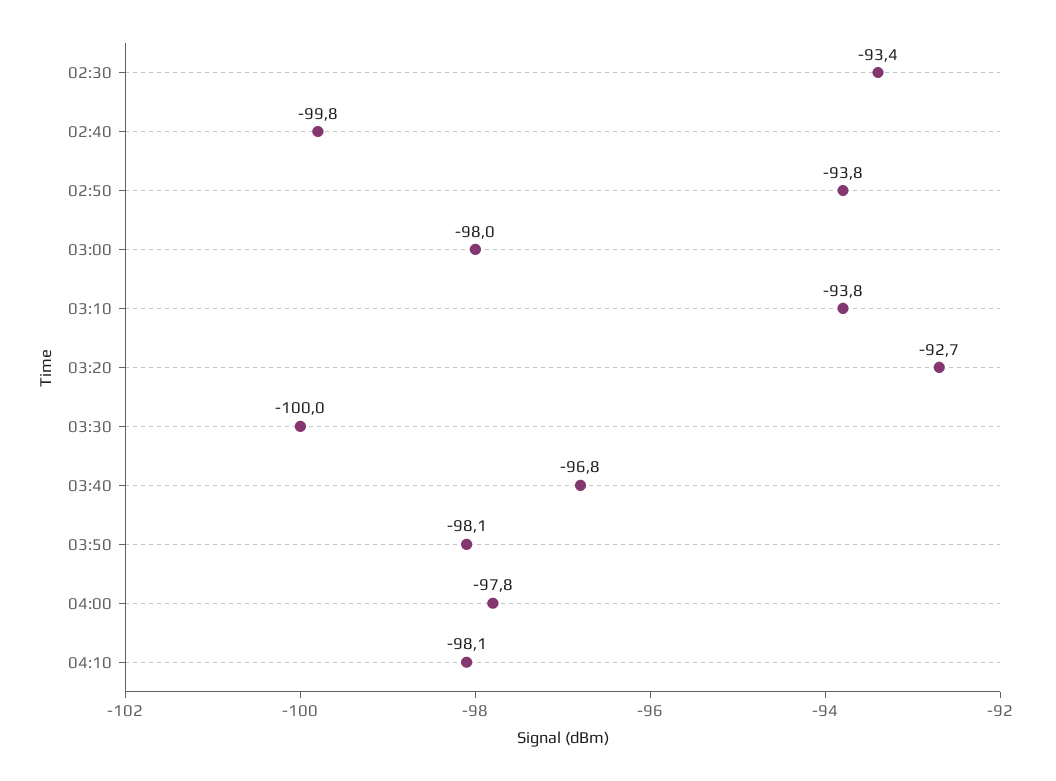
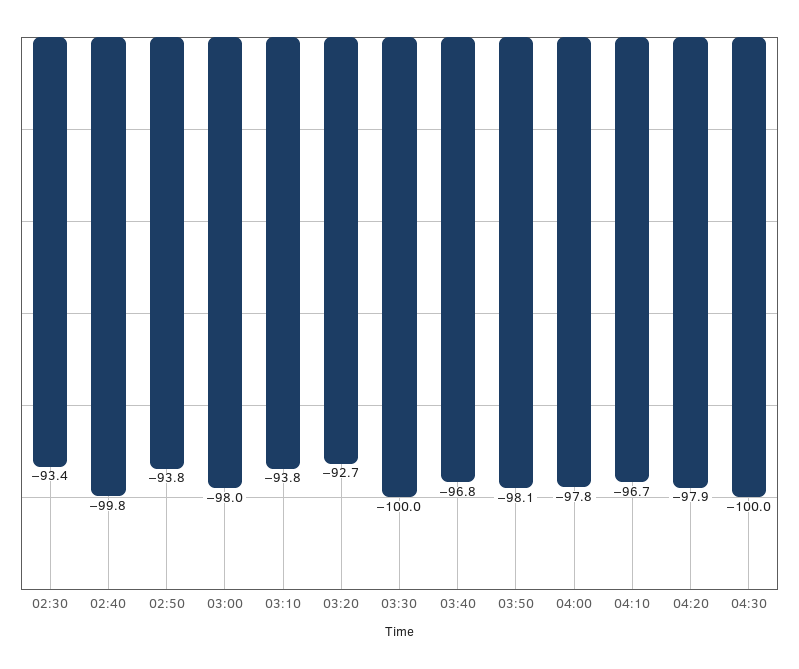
04:10: -98.1 -> -96.7
04:20: none -> -97.9
04:30: none -> -100

